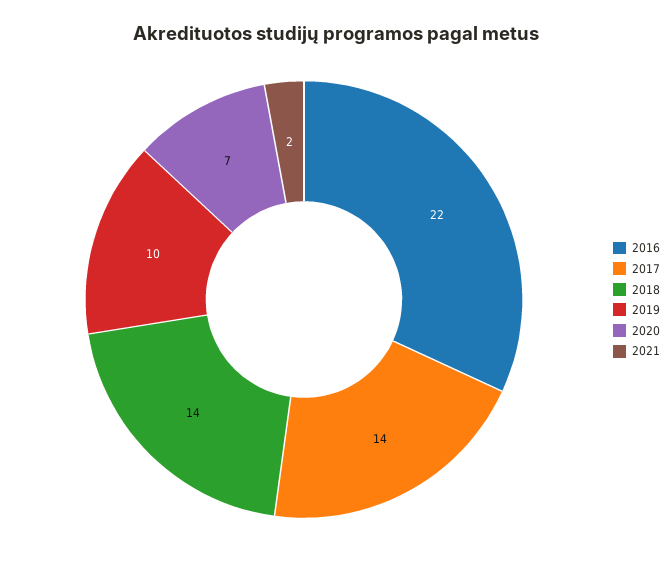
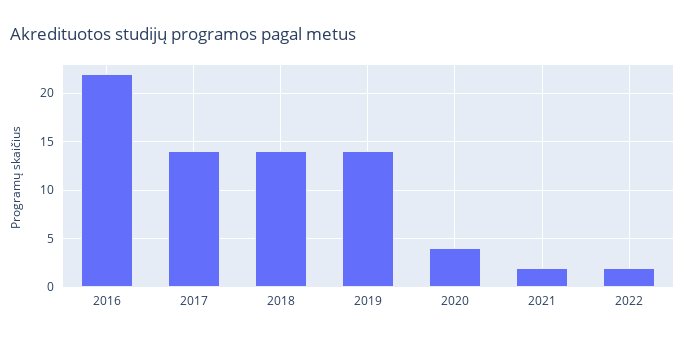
2019: 10 -> 14
2020: 7 -> 4
2022: none -> 2

